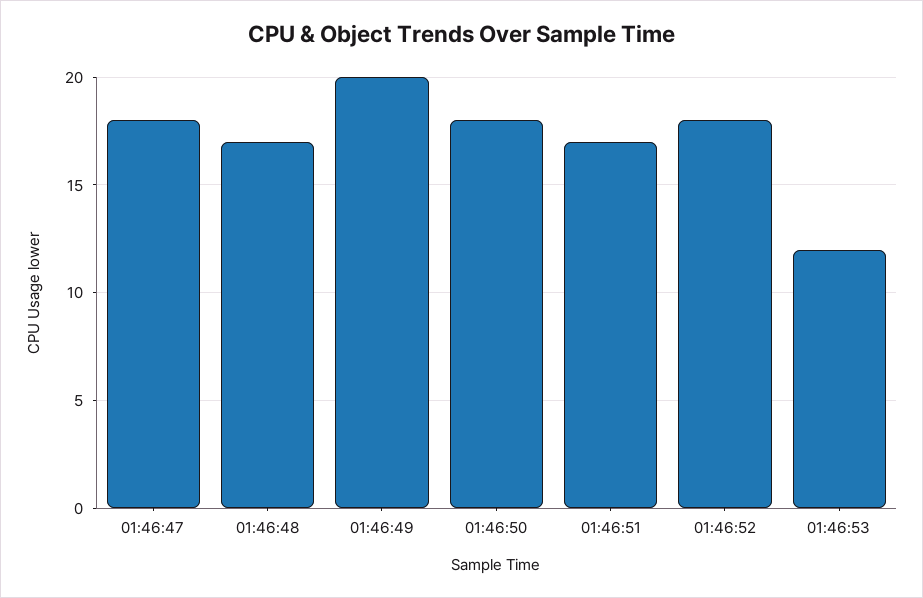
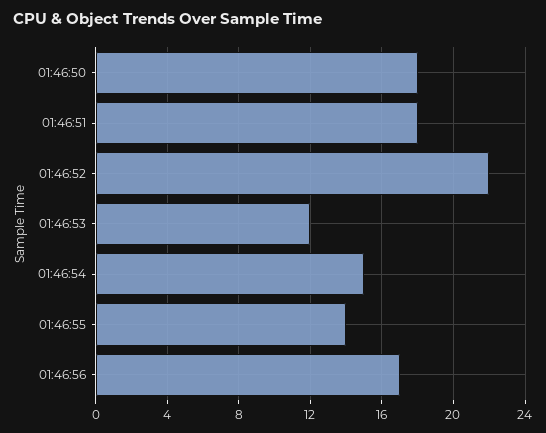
01:46:47: 18 -> none
01:46:48: 17 -> none
01:46:49: 20 -> none
01:46:51: 17 -> 18
01:46:52: 18 -> 22
01:46:54: none -> 15
01:46:55: none -> 14
01:46:56: none -> 17

